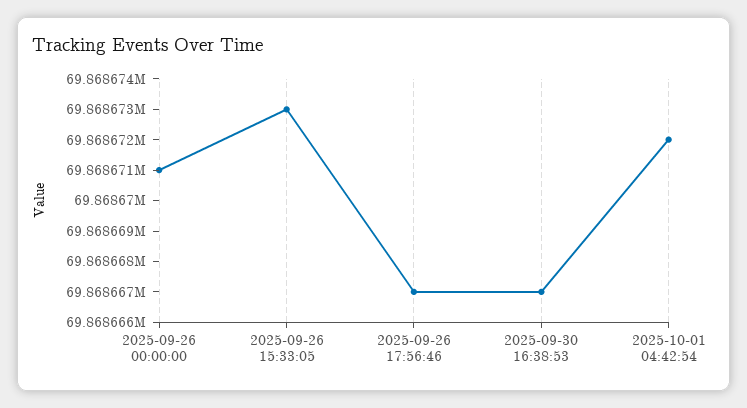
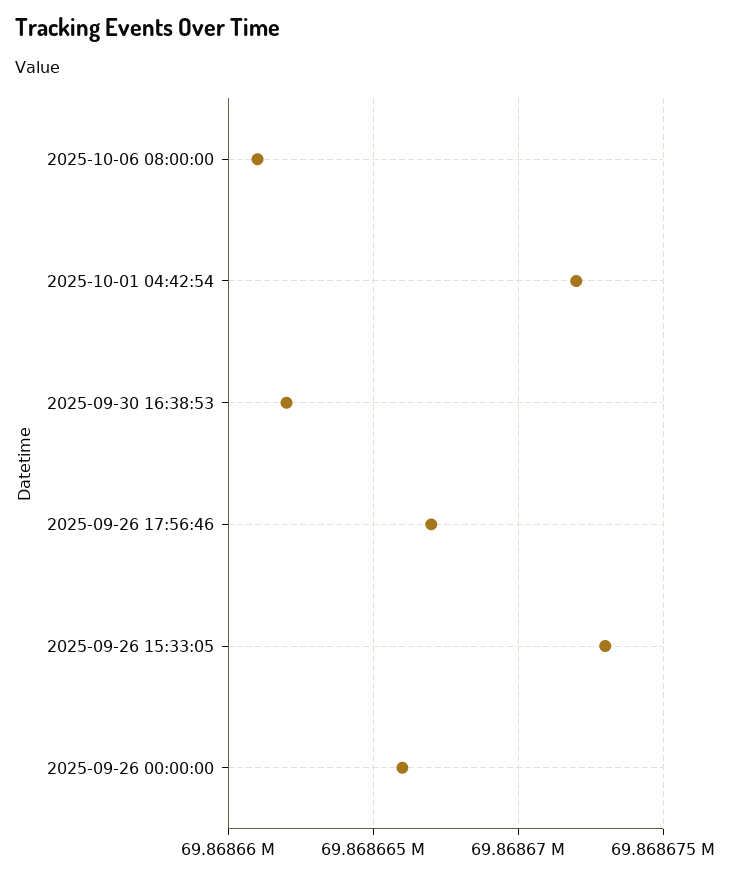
2025-09-26 00:00:00: 69868671 -> 69868666
2025-09-30 16:38:53: 69868667 -> 69868662
2025-10-06 08:00:00: none -> 69868661

